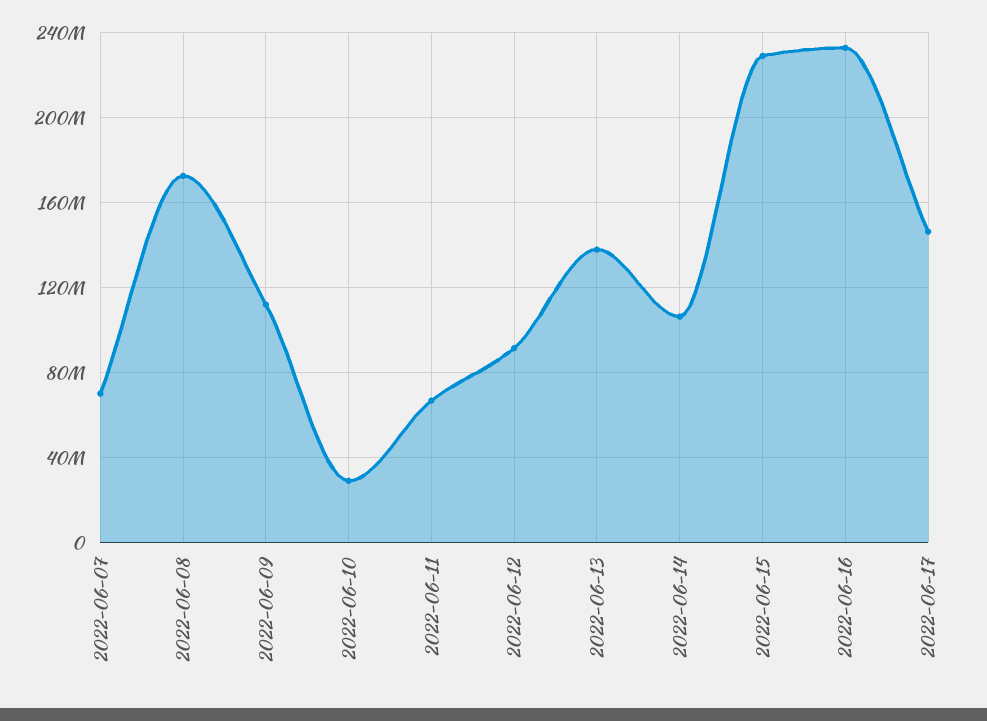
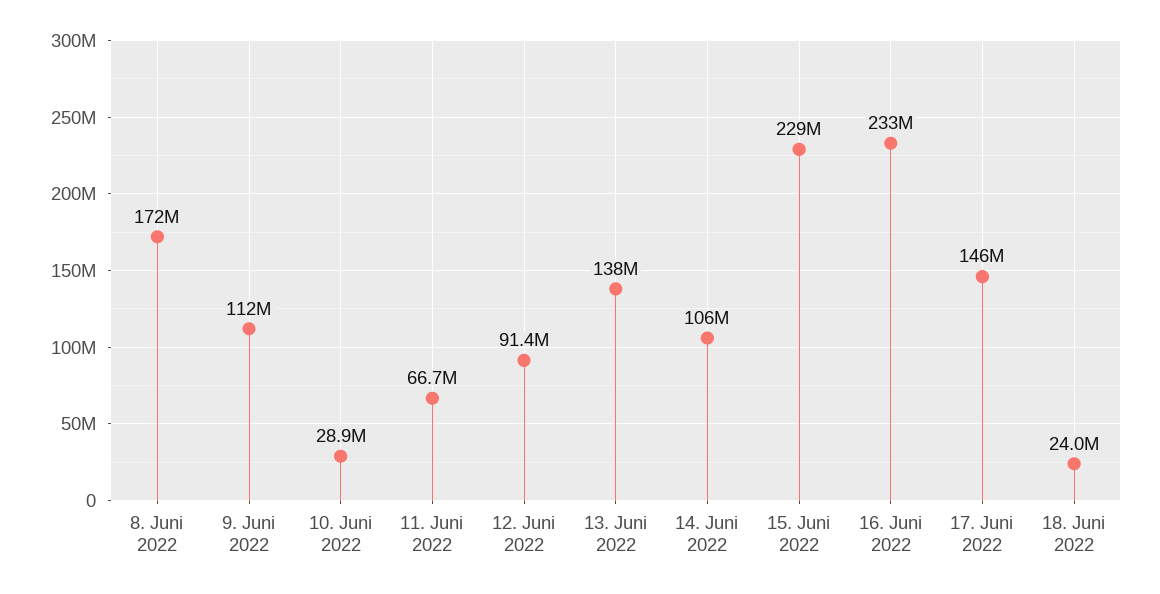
2022-06-07: 70000000 -> none
18. Juni 2022: none -> 24000000

